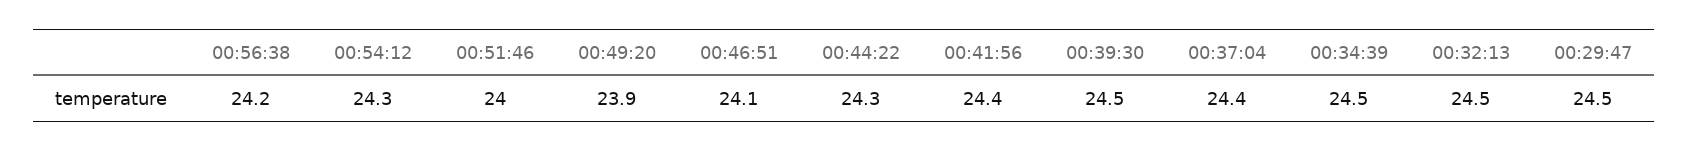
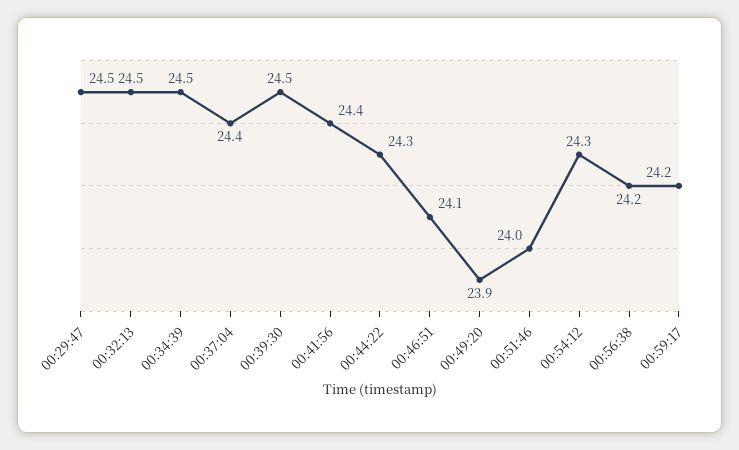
00:59:17: none -> 24.2

